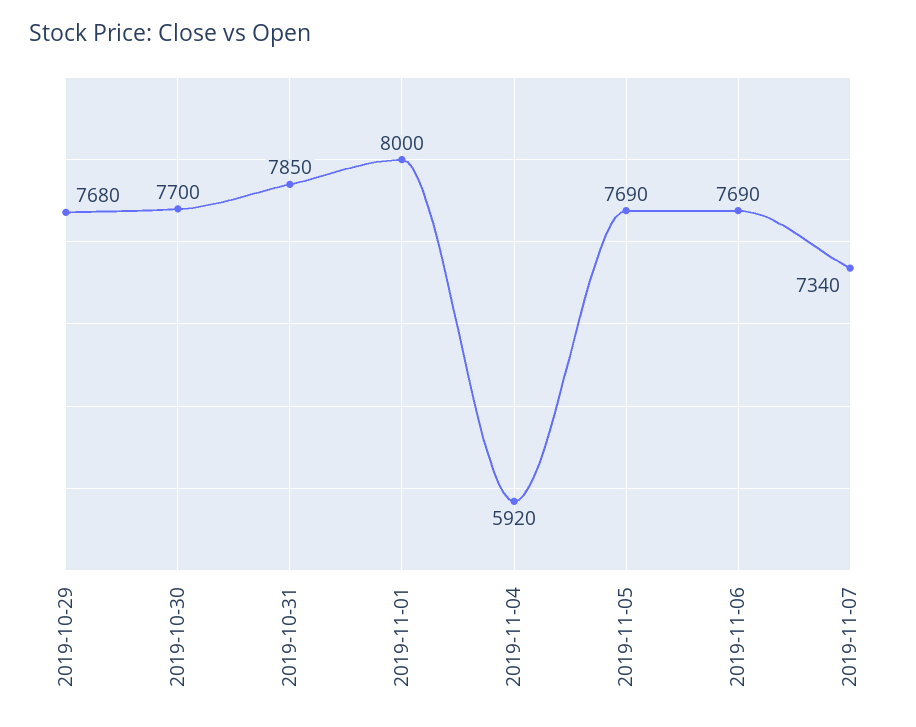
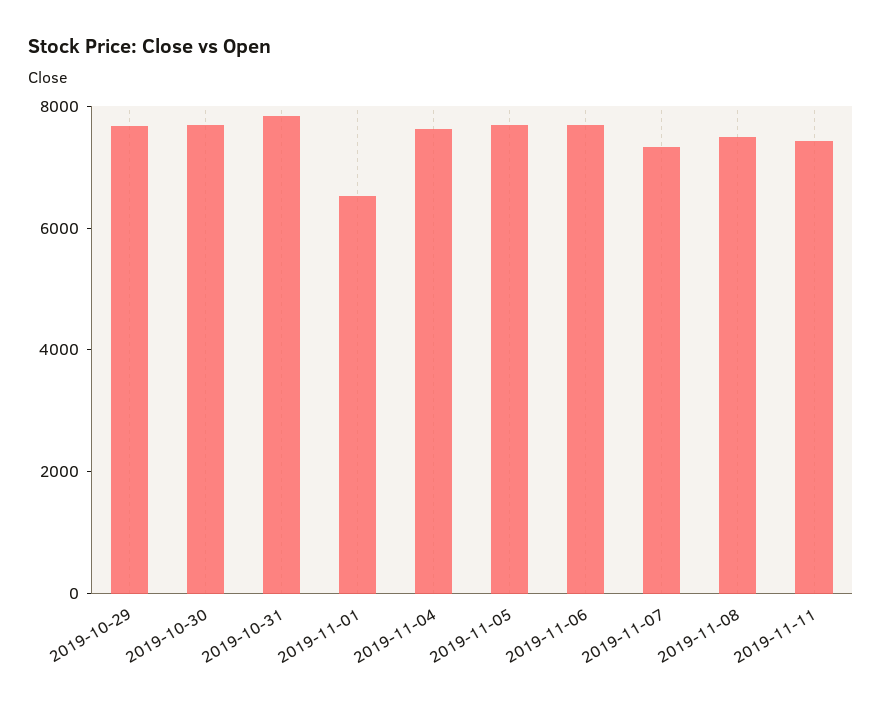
2019-11-01: 8000 -> 6500
2019-11-04: 5920 -> 7500
2019-11-08: none -> 7500
2019-11-11: none -> 7500

